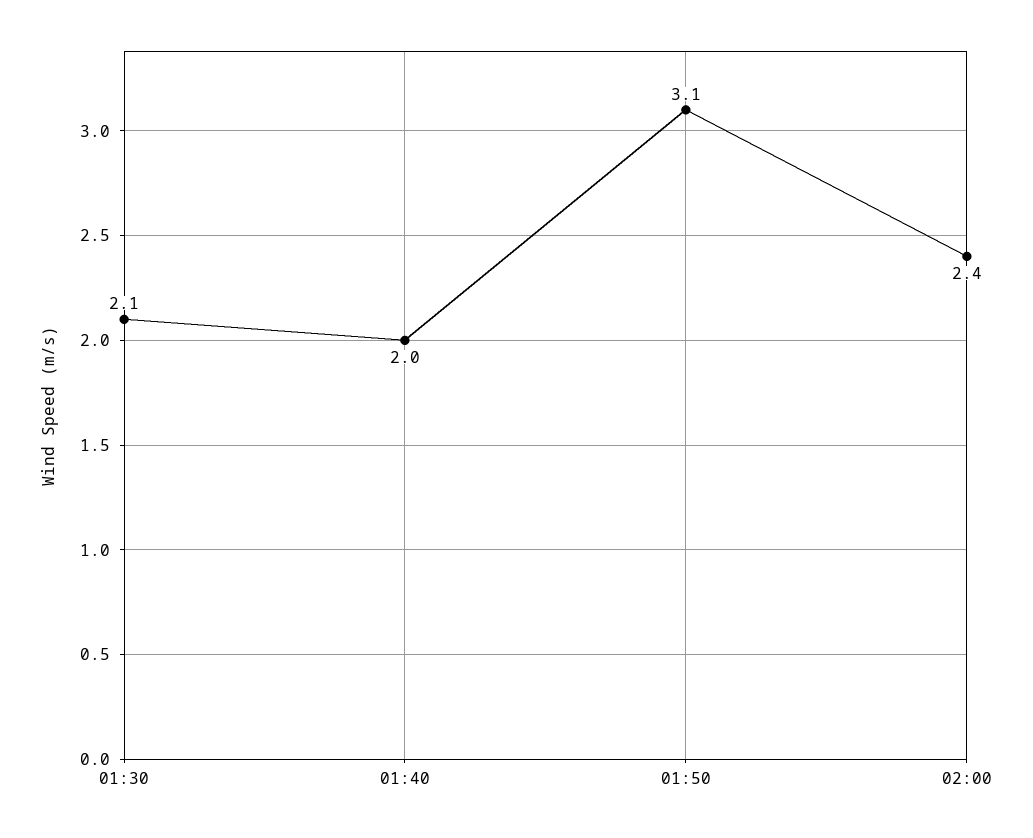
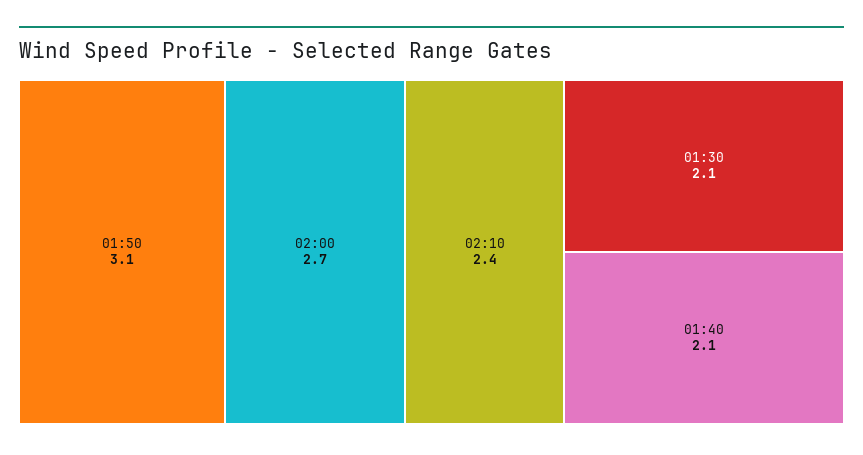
01:40: 2 -> 2.1
02:00: 2.4 -> 2.7
02:10: none -> 2.4

